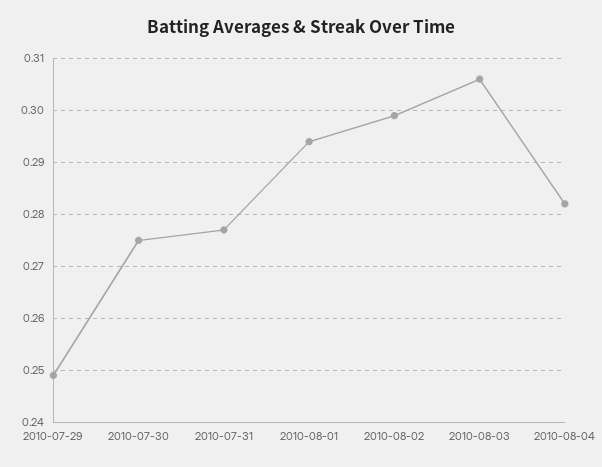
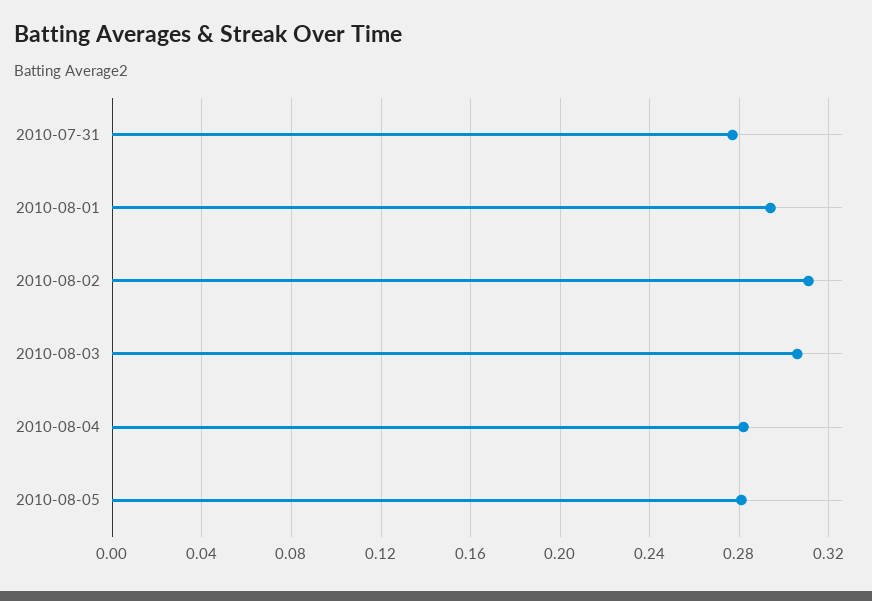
2010-07-29: 0.25 -> none
2010-07-30: 0.275 -> none
2010-08-02: 0.3 -> 0.31
2010-08-05: none -> 0.28

